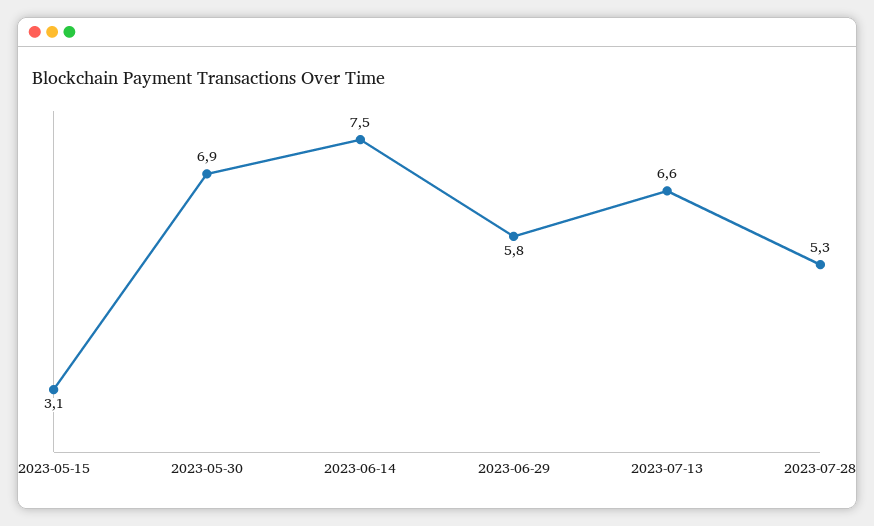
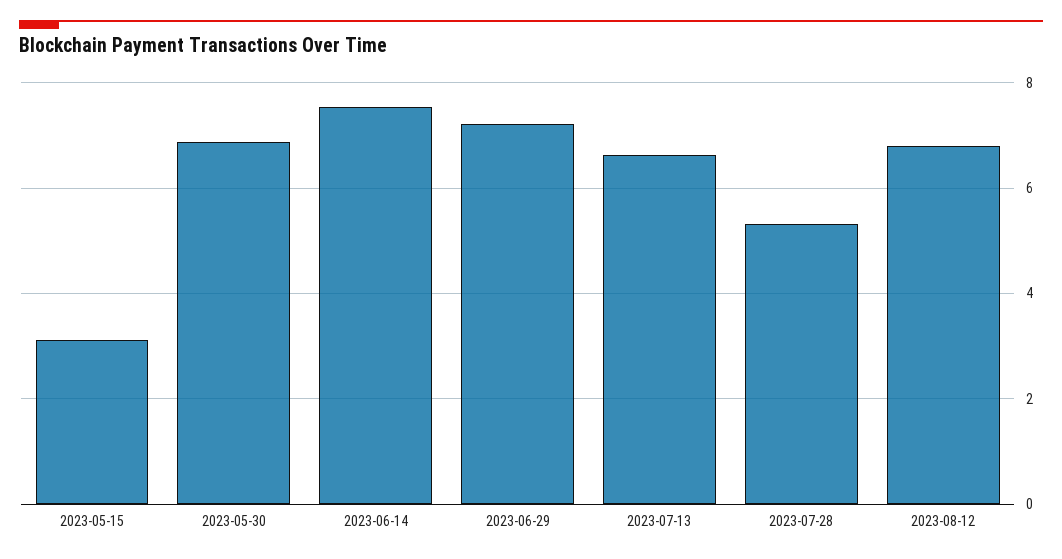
2023-06-29: 5.8 -> 7.2
2023-08-12: none -> 6.8

